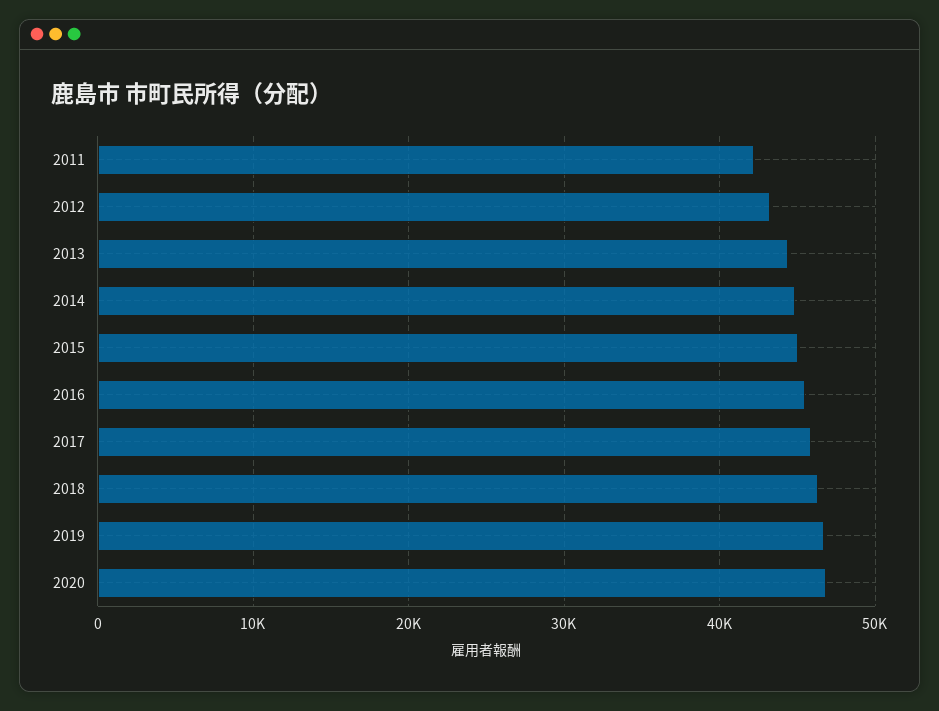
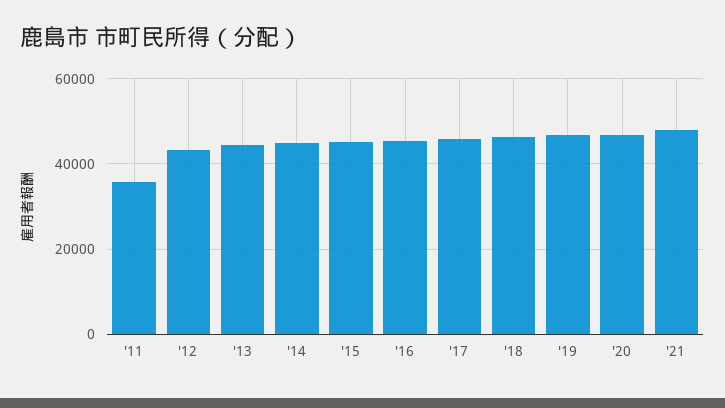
2011: 42000 -> 36000
'21: none -> 48000

